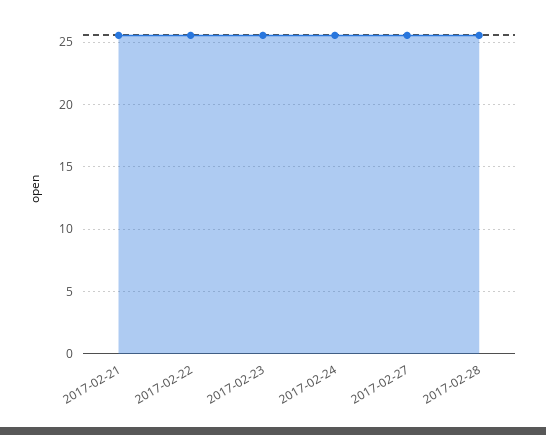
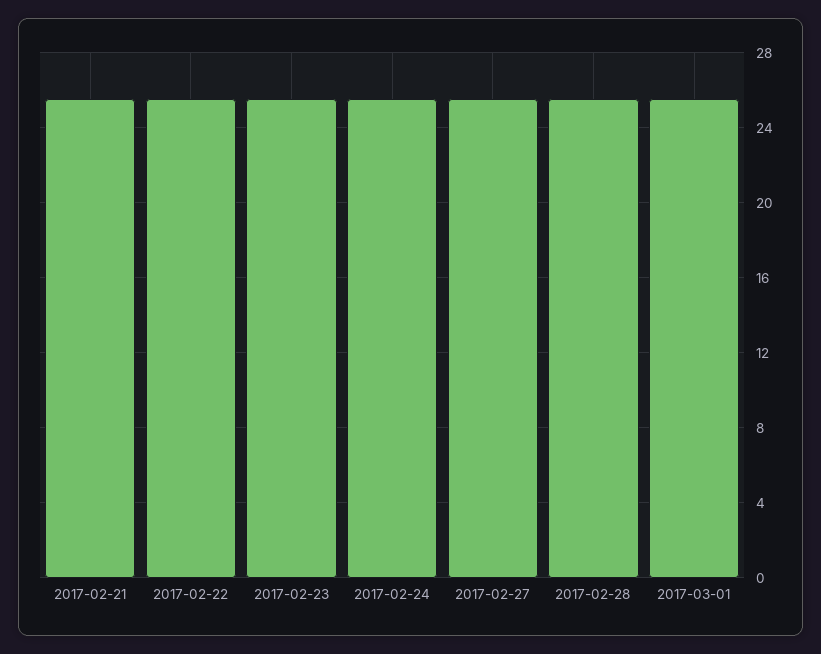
2017-03-01: none -> 25.5

